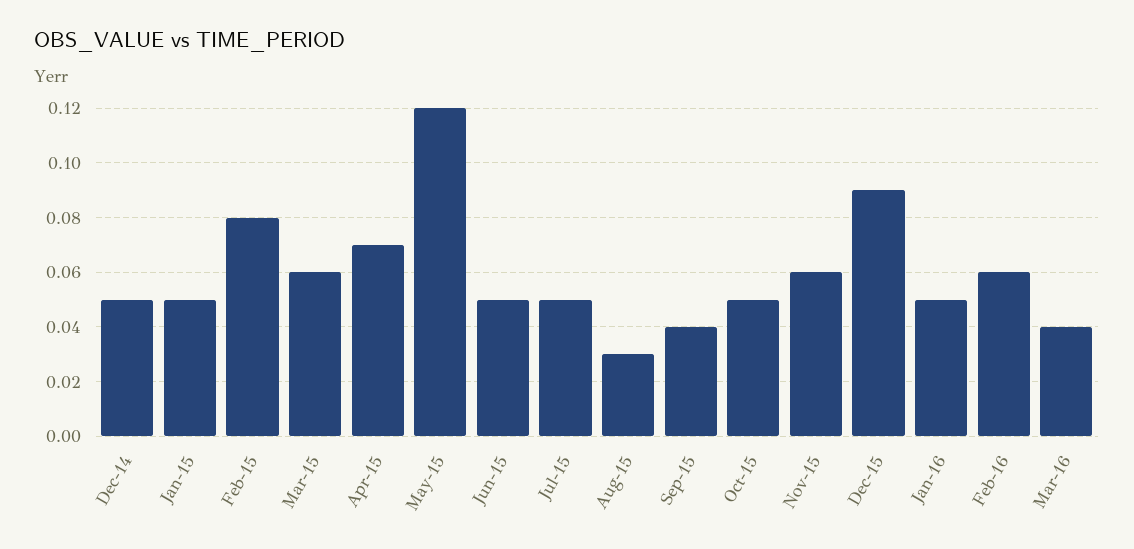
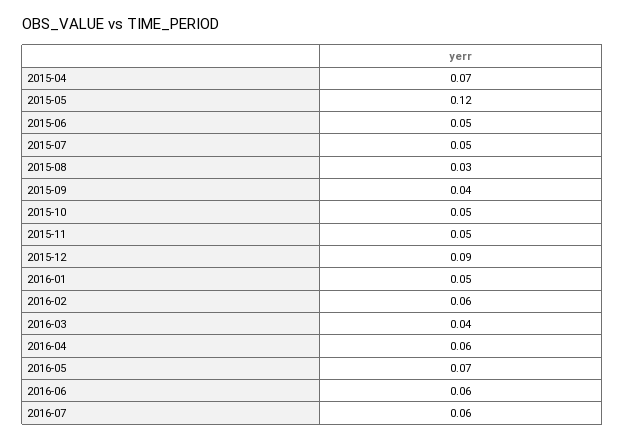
Dec-14: 0.05 -> none
Jan-15: 0.05 -> none
Feb-15: 0.08 -> none
Mar-15: 0.06 -> none
Nov-15: 0.06 -> 0.05
2016-04: none -> 0.06
2016-05: none -> 0.07
2016-06: none -> 0.06
2016-07: none -> 0.06

